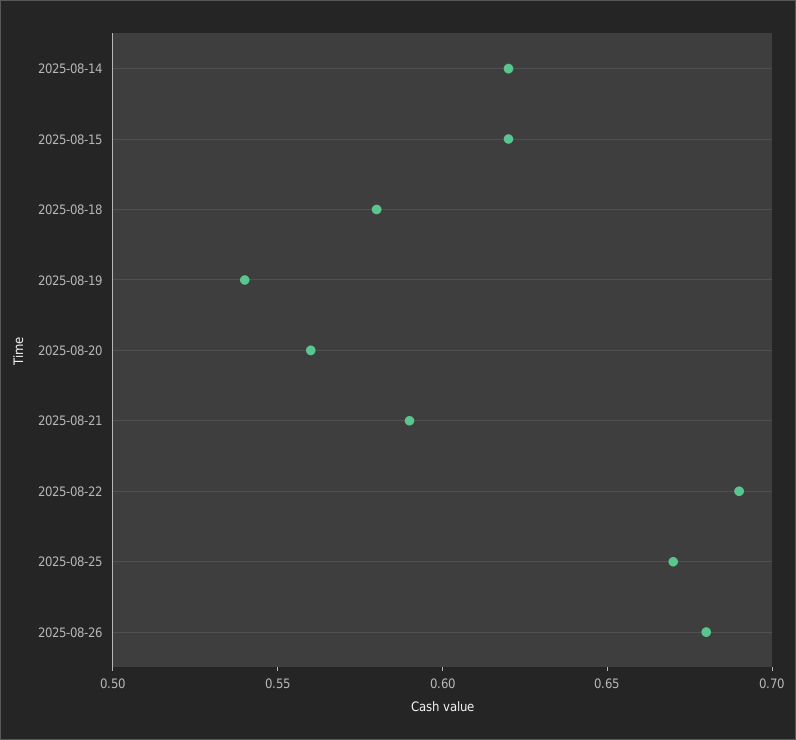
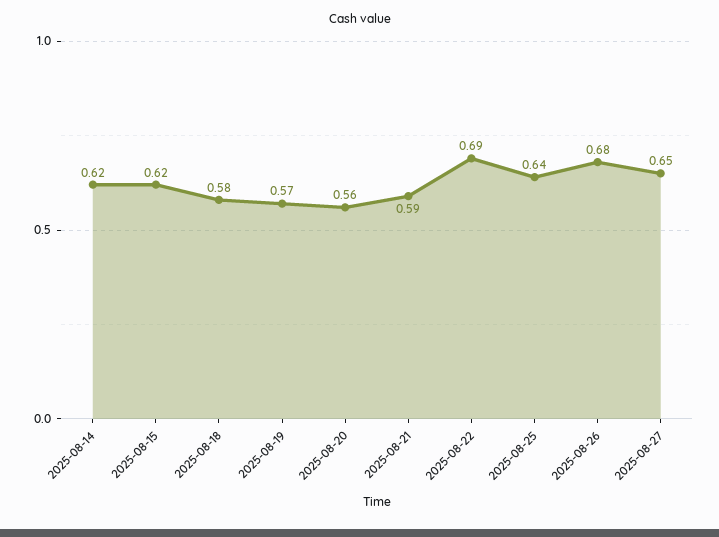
2025-08-19: 0.54 -> 0.57
2025-08-25: 0.67 -> 0.64
2025-08-27: none -> 0.65

